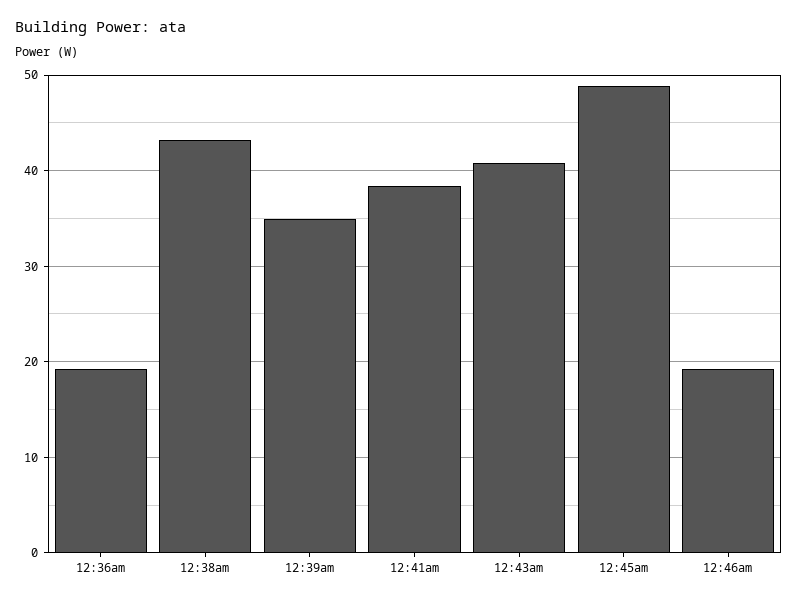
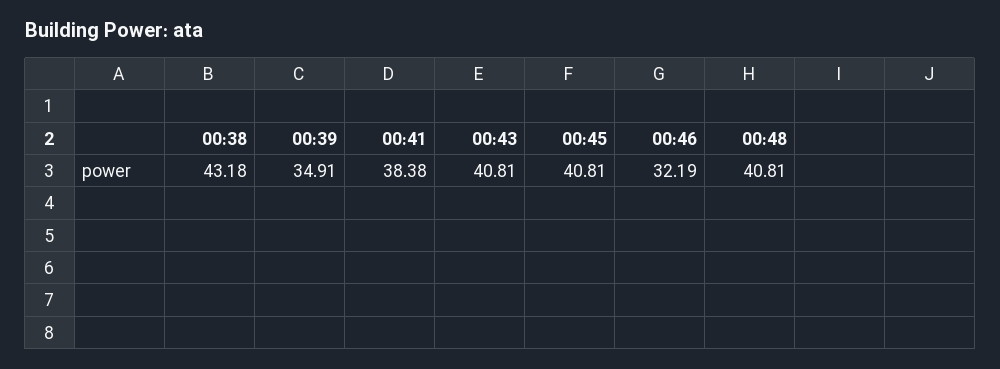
12:36am: 19 -> none
12:45am: 49 -> 40.81
12:46am: 19 -> 32.19
00:48: none -> 40.81

